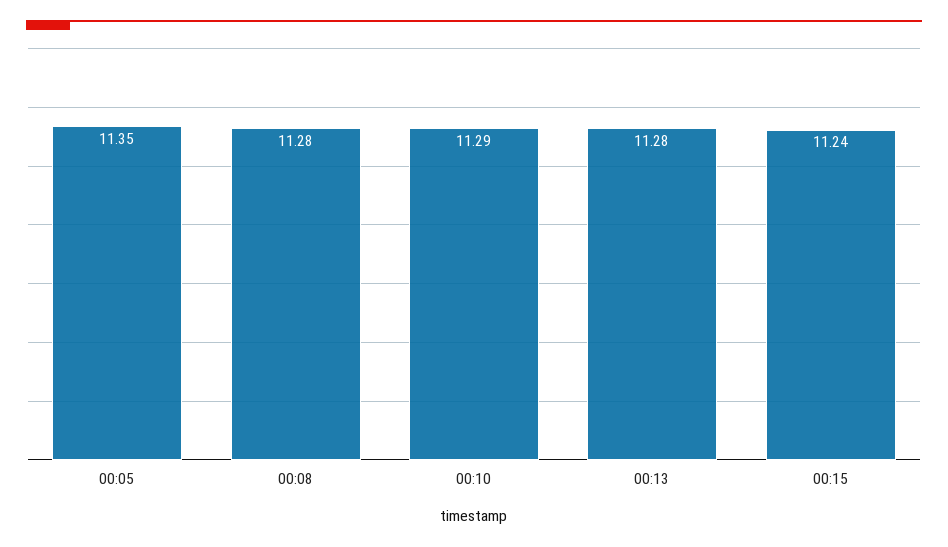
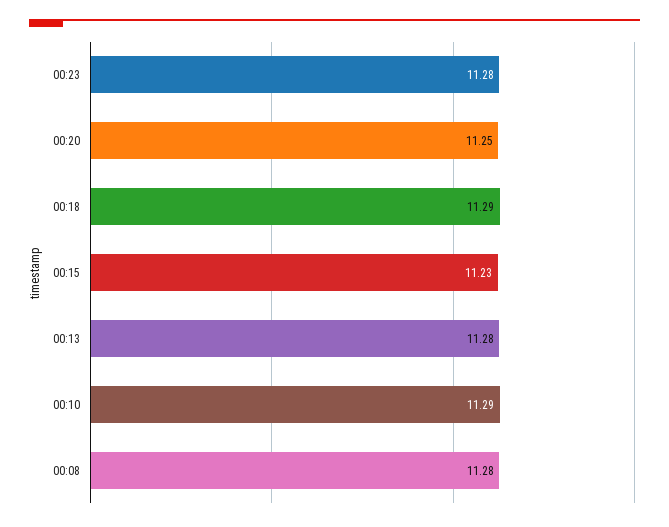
00:05: 11.35 -> none
00:15: 11.24 -> 11.23
00:23: none -> 11.28
00:20: none -> 11.25
00:18: none -> 11.29

